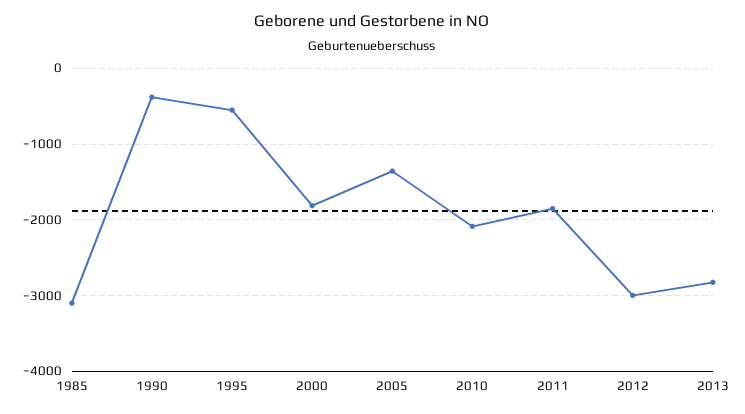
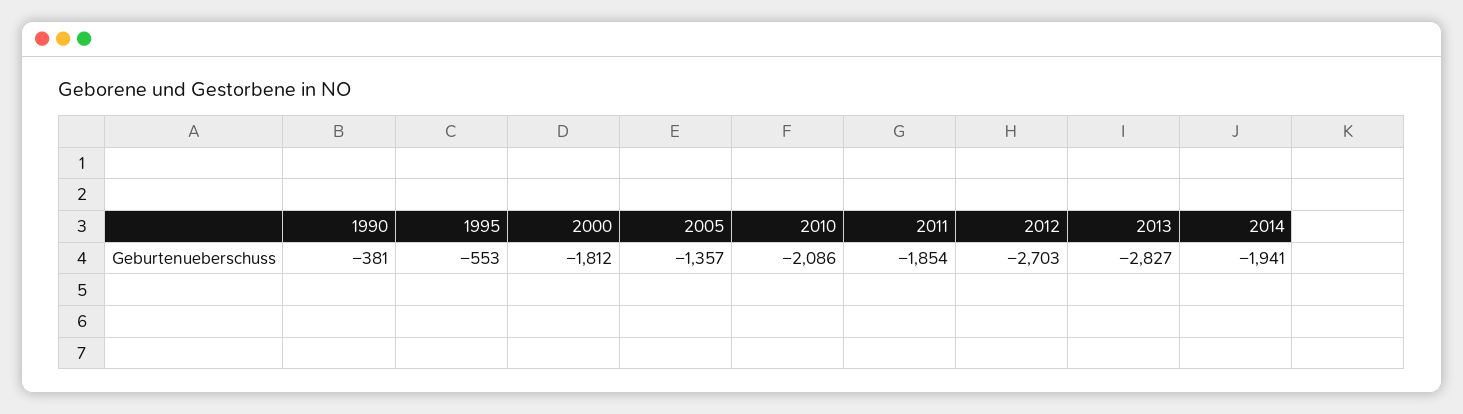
1985: -3100 -> none
2012: -3000 -> -2703
2014: none -> -1941

